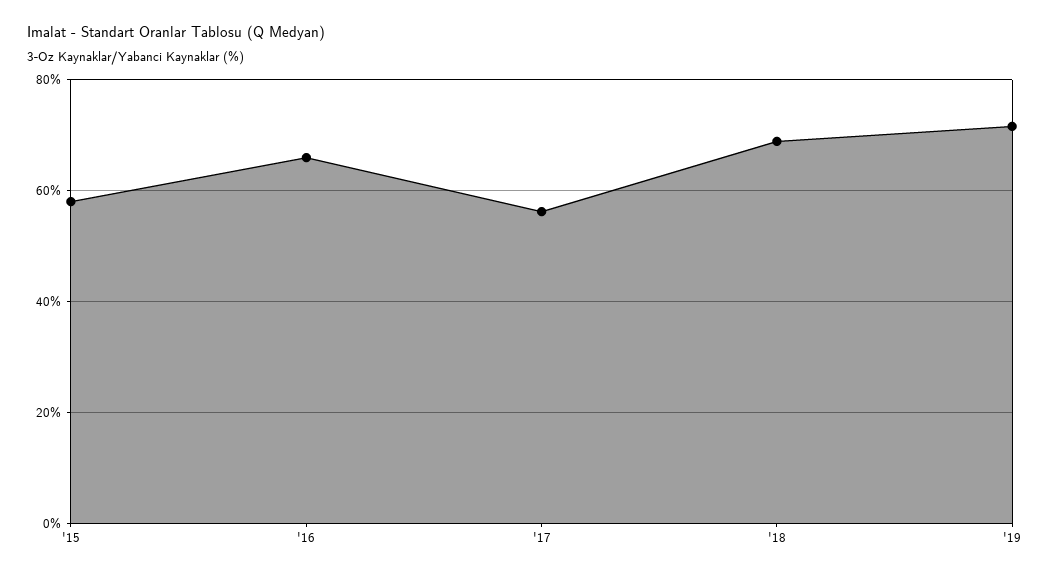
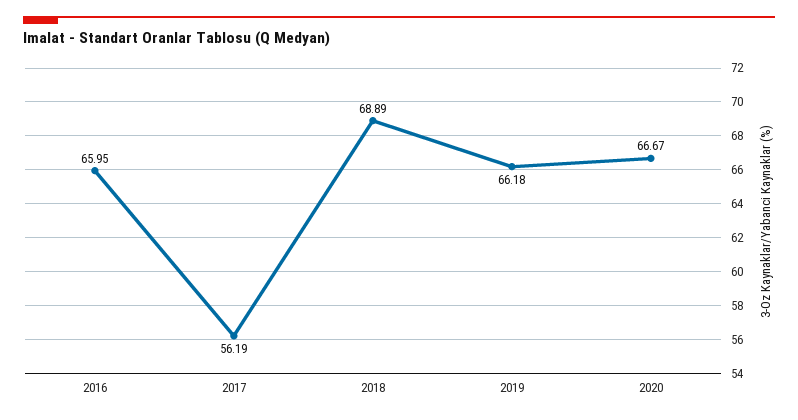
'15: 58 -> none
'19: 72 -> 66.18
2020: none -> 66.67

